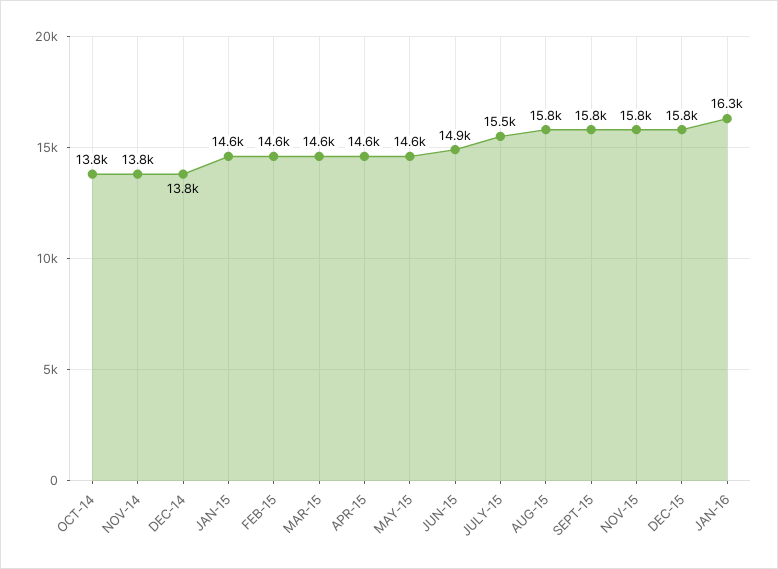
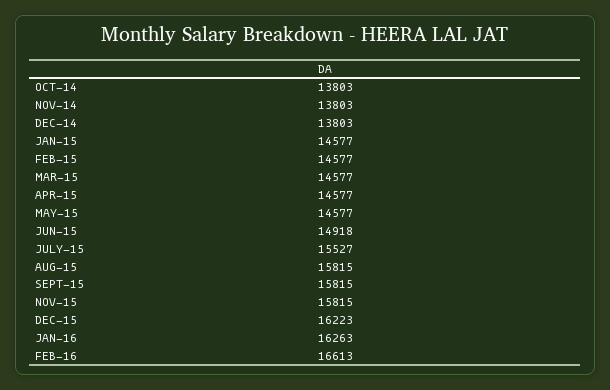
DEC-15: 15800 -> 16223
FEB-16: none -> 16613

